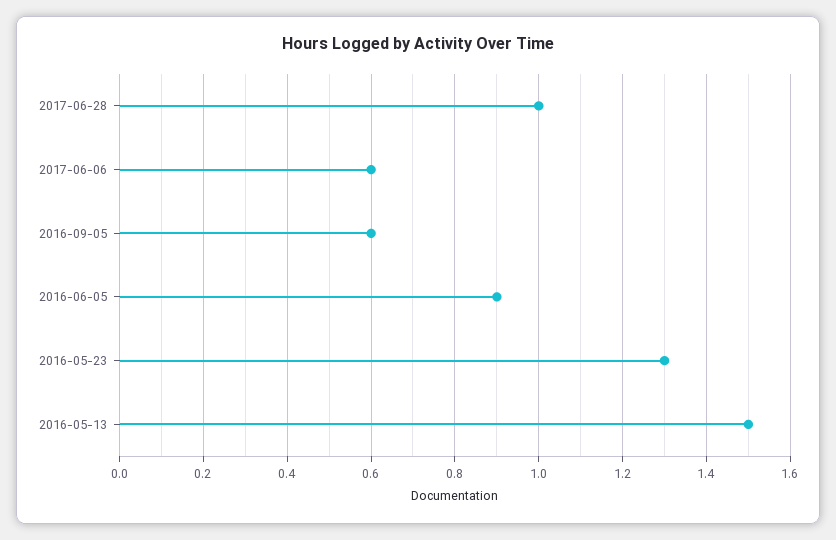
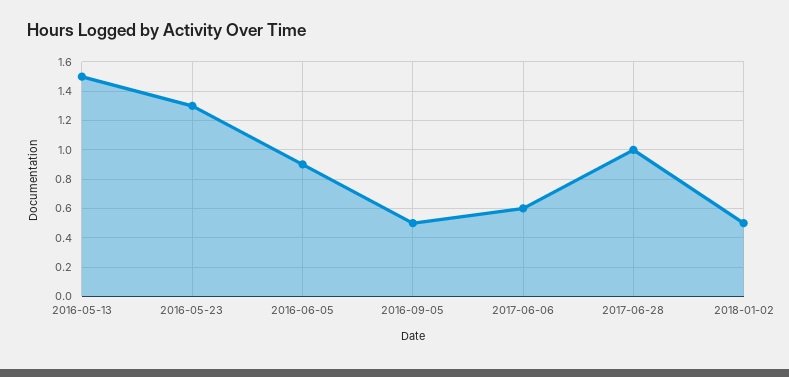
2016-09-05: 0.6 -> 0.5
2018-01-02: none -> 0.5

